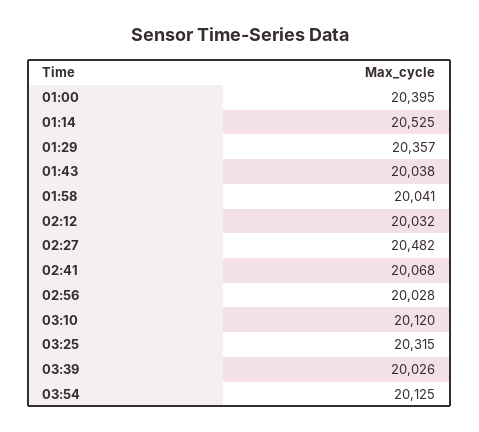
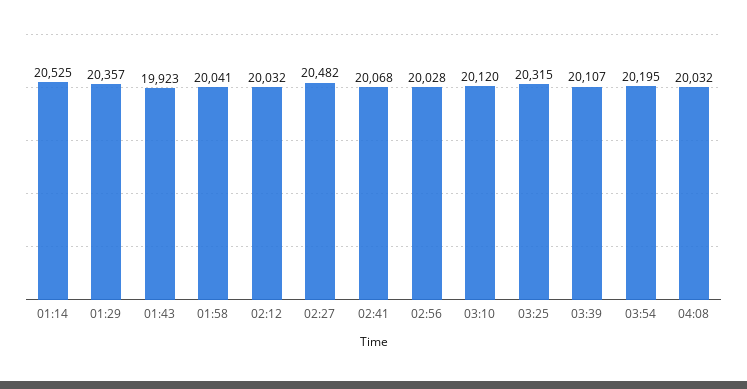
01:00: 20395 -> none
01:43: 20038 -> 19923
03:39: 20026 -> 20107
03:54: 20125 -> 20195
04:08: none -> 20032

